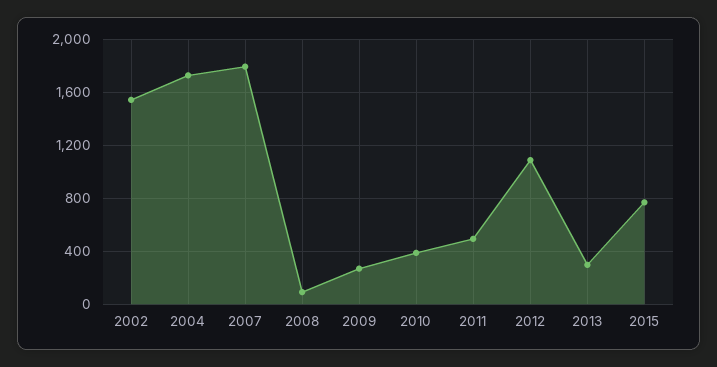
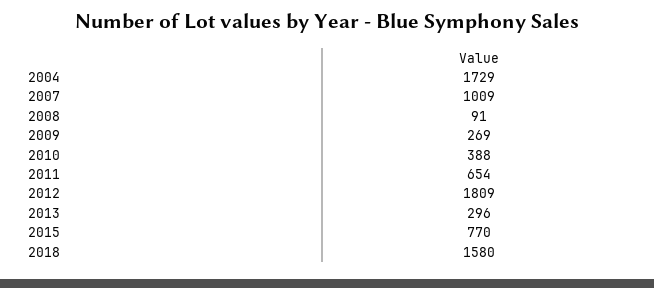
2002: 1550 -> none
2007: 1800 -> 1009
2011: 500 -> 654
2012: 1100 -> 1809
2018: none -> 1580

